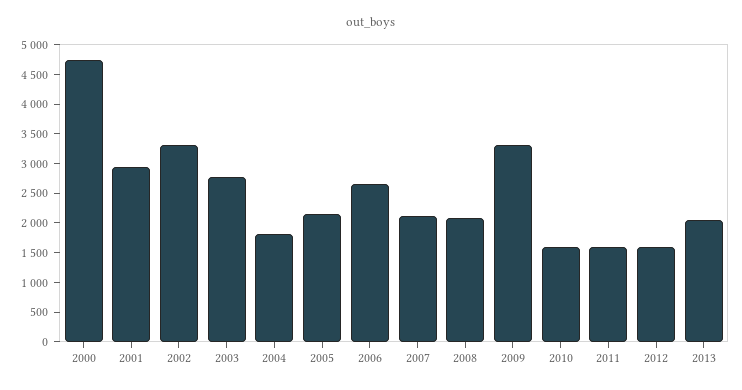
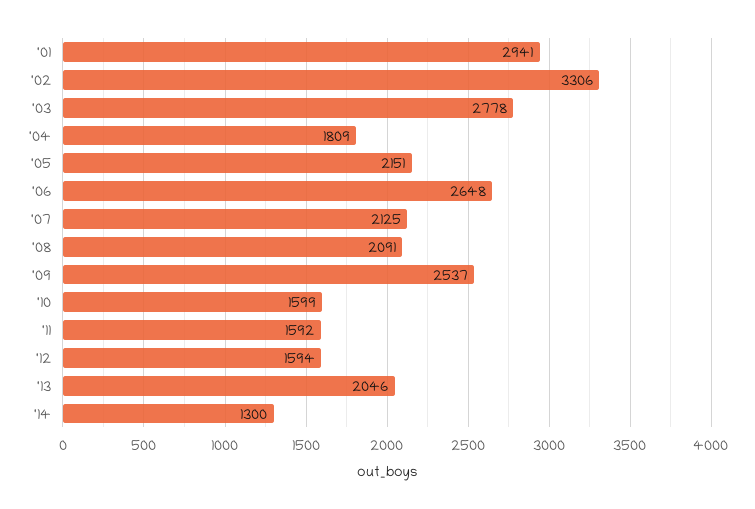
2000: 4750 -> none
2009: 3250 -> 2537
'14: none -> 1300

